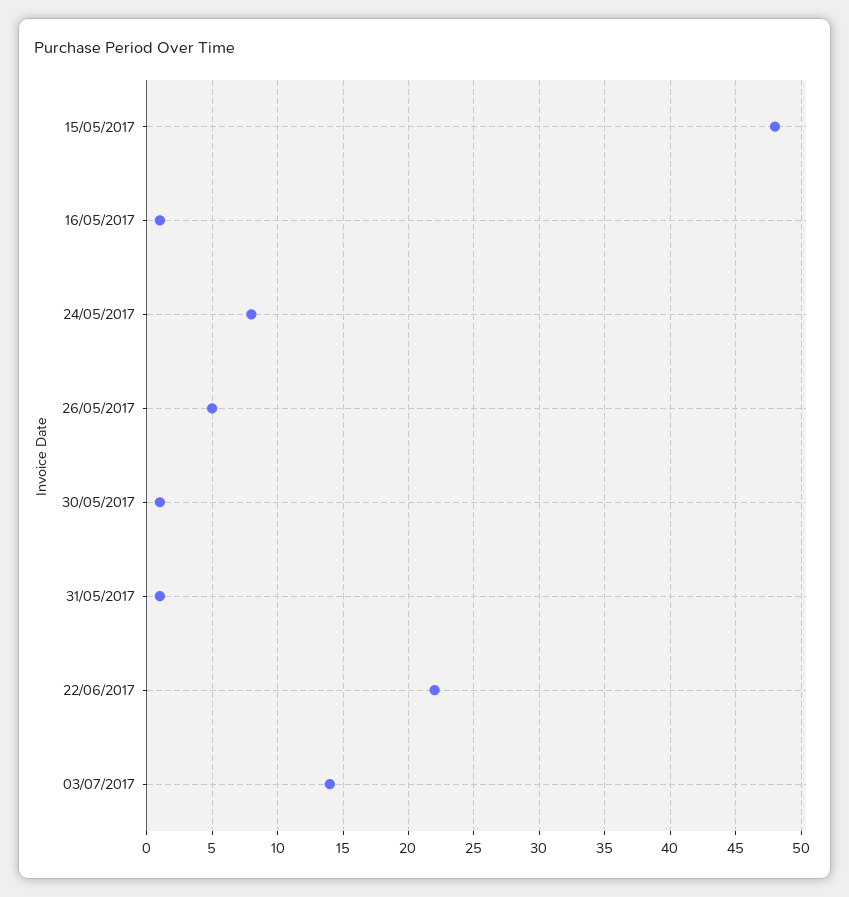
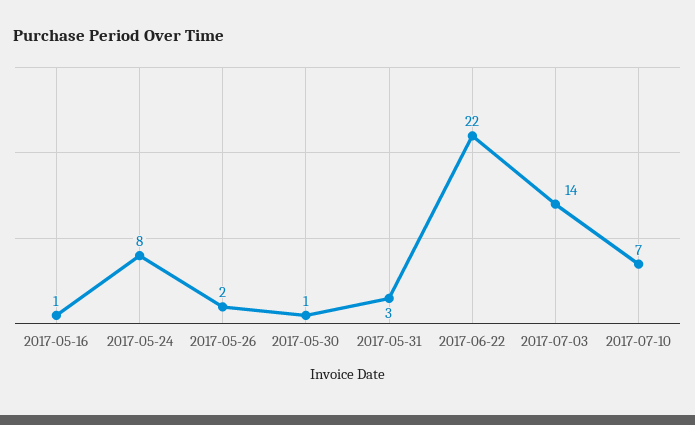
15/05/2017: 48 -> none
26/05/2017: 5 -> 2
31/05/2017: 1 -> 3
2017-07-10: none -> 7

